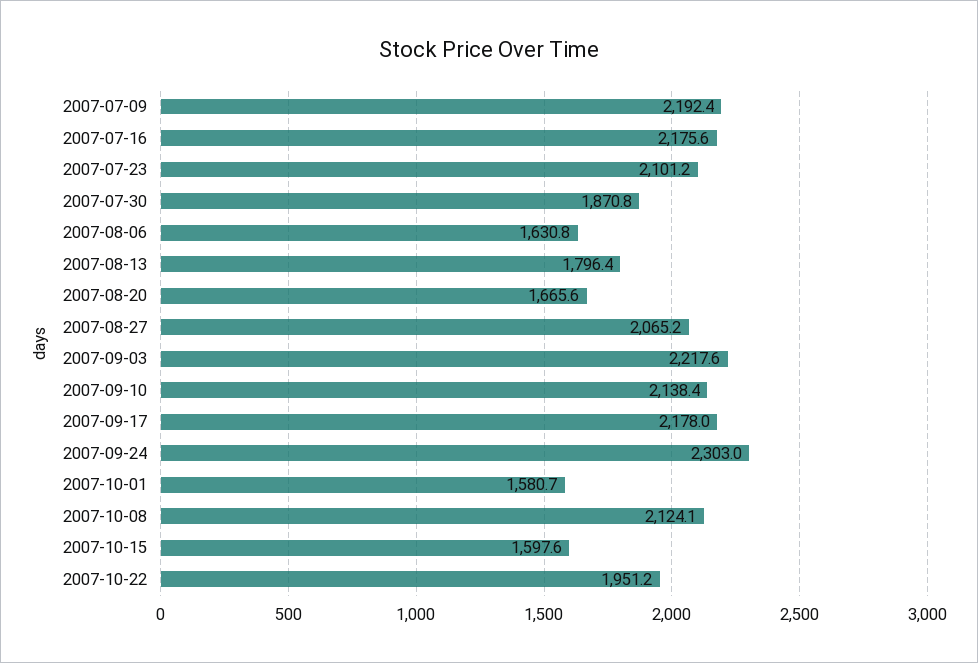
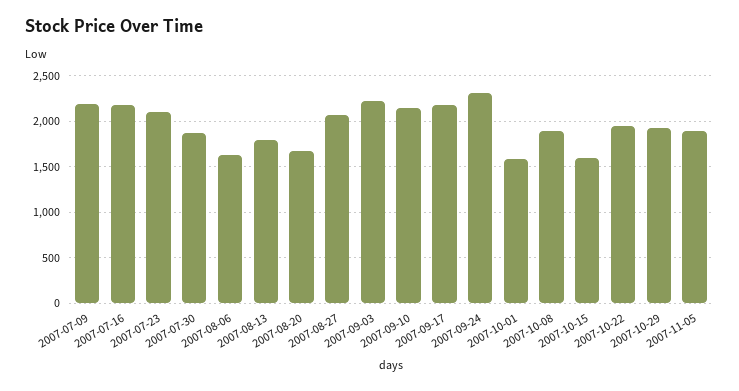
2007-10-08: 2124.1 -> 1900
2007-10-29: none -> 1900
2007-11-05: none -> 1900

